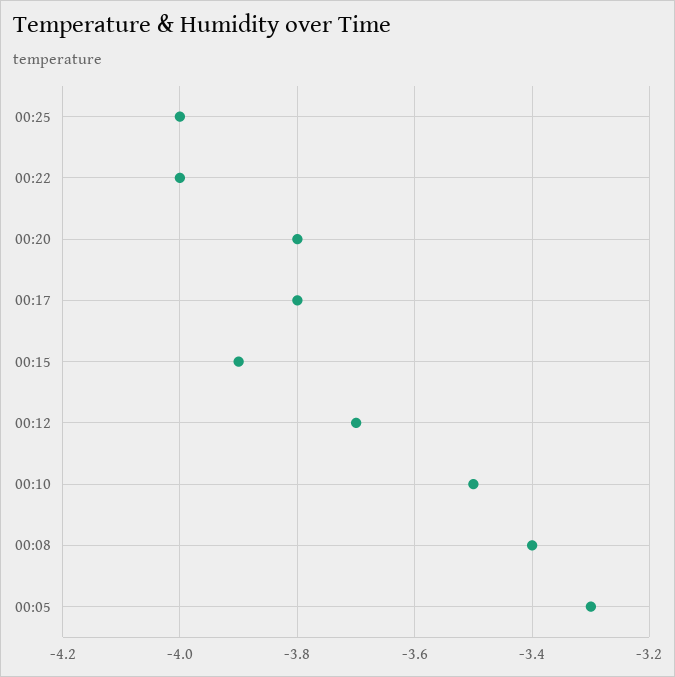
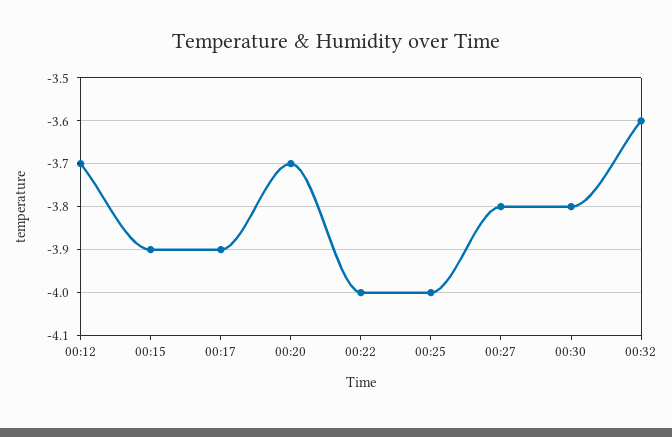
00:20: -3.8 -> -3.7
00:17: -3.8 -> -3.9
00:10: -3.5 -> none
00:08: -3.4 -> none
00:05: -3.3 -> none
00:27: none -> -3.8
00:30: none -> -3.8
00:32: none -> -3.6

